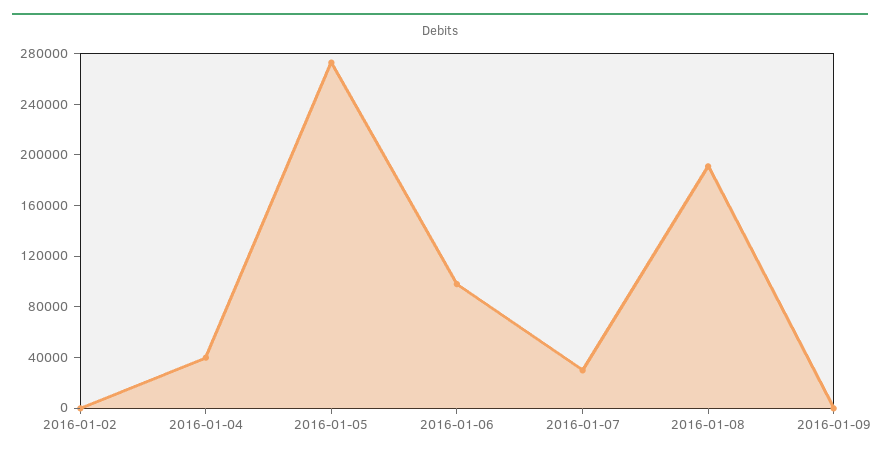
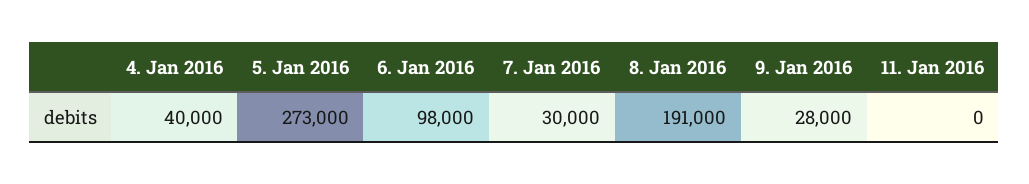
2016-01-02: 0 -> none
2016-01-09: 0 -> 28000
11. Jan 2016: none -> 0

